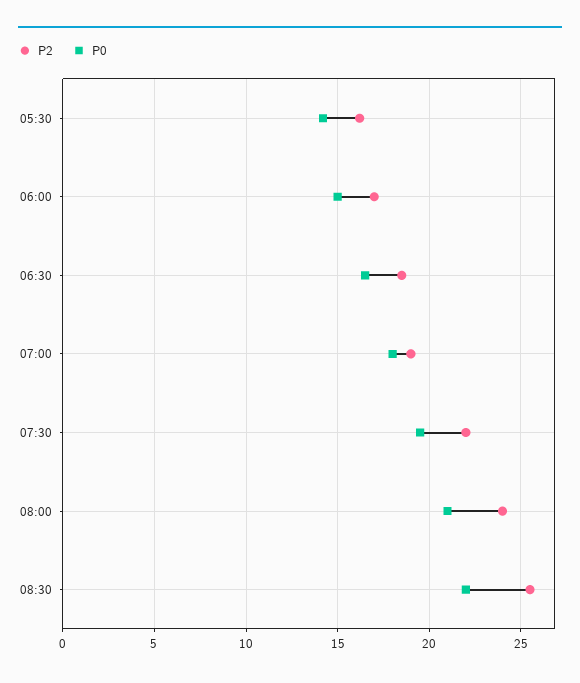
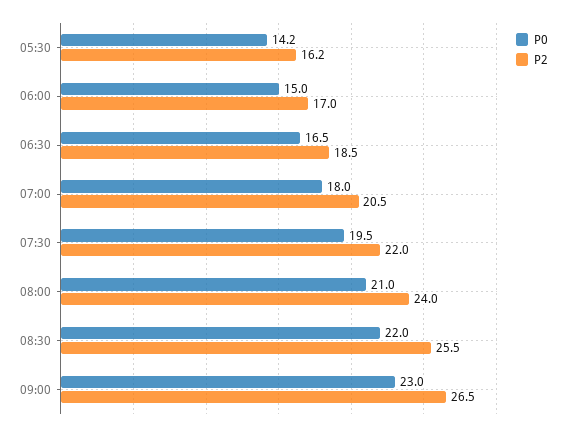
P2, 07:00: 19 -> 20.5
P0, 09:00: none -> 23
P2, 09:00: none -> 26.5

